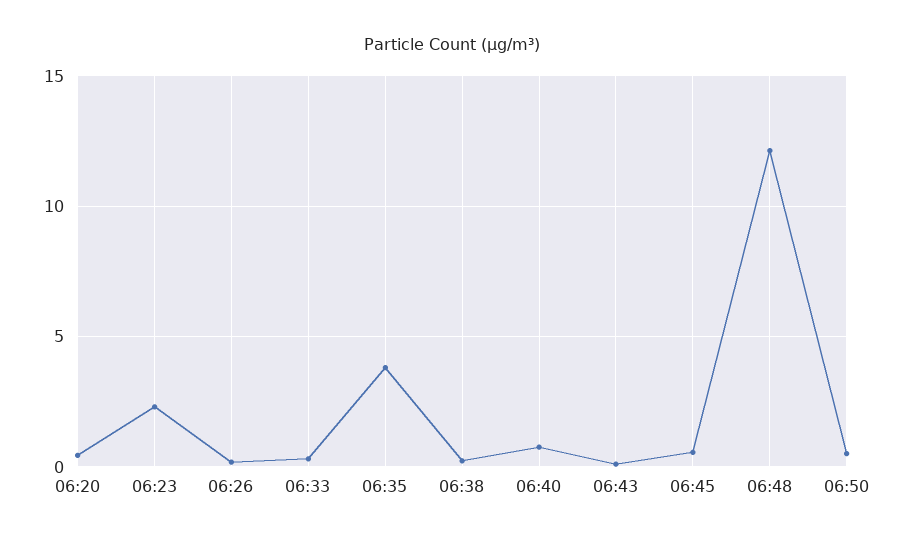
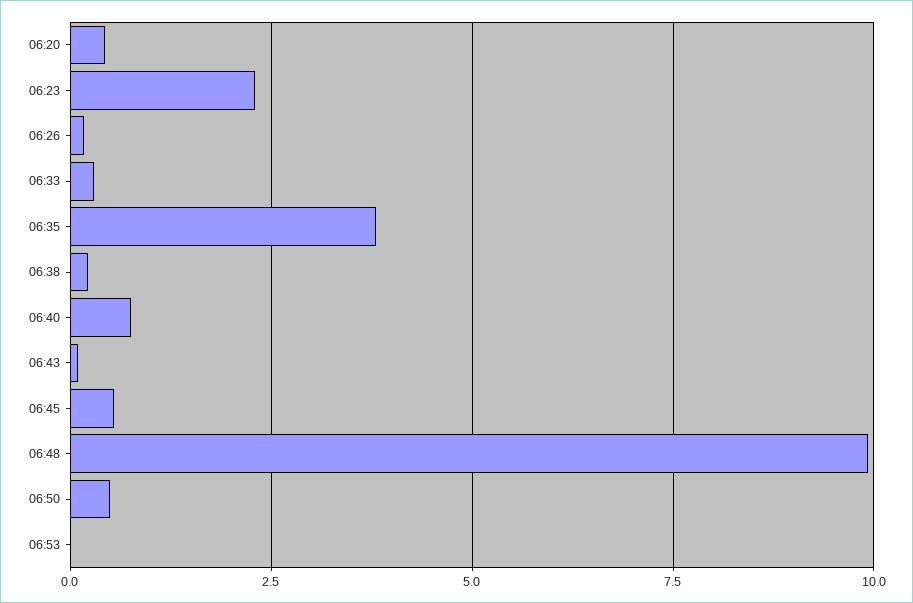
06:48: 12 -> 10
06:53: none -> 0

